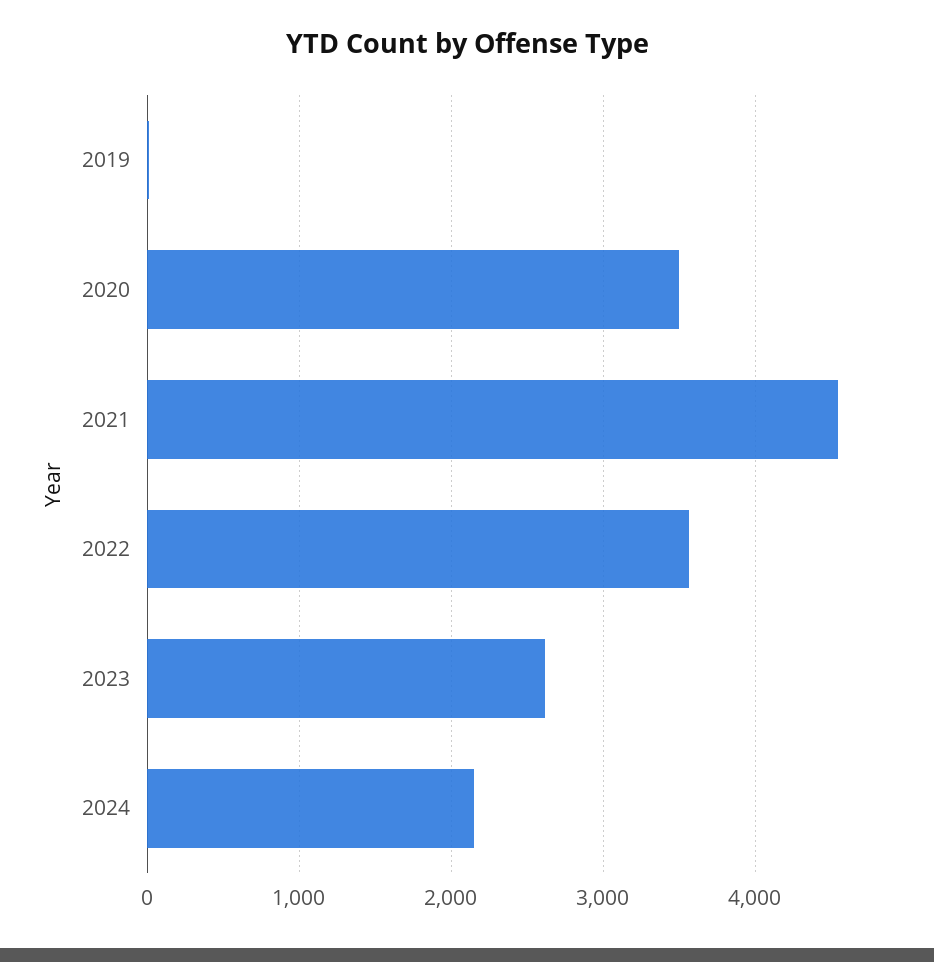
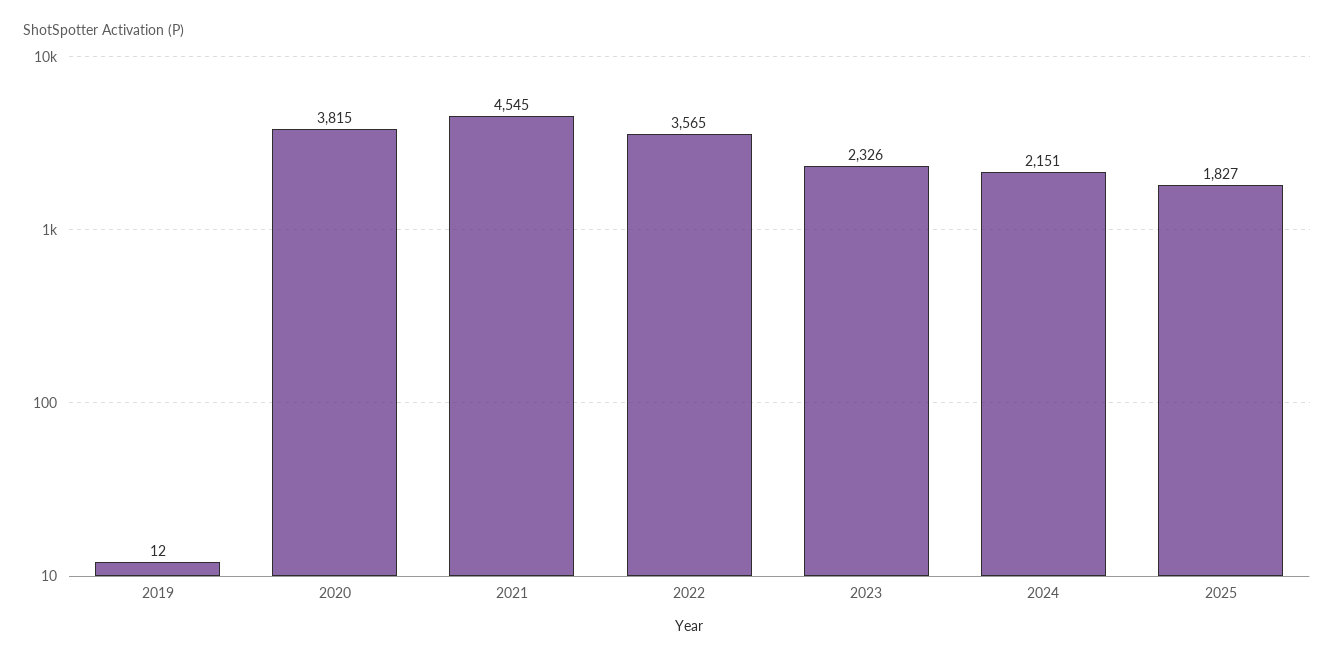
2020: 3500 -> 3815
2023: 2600 -> 2326
2025: none -> 1827

